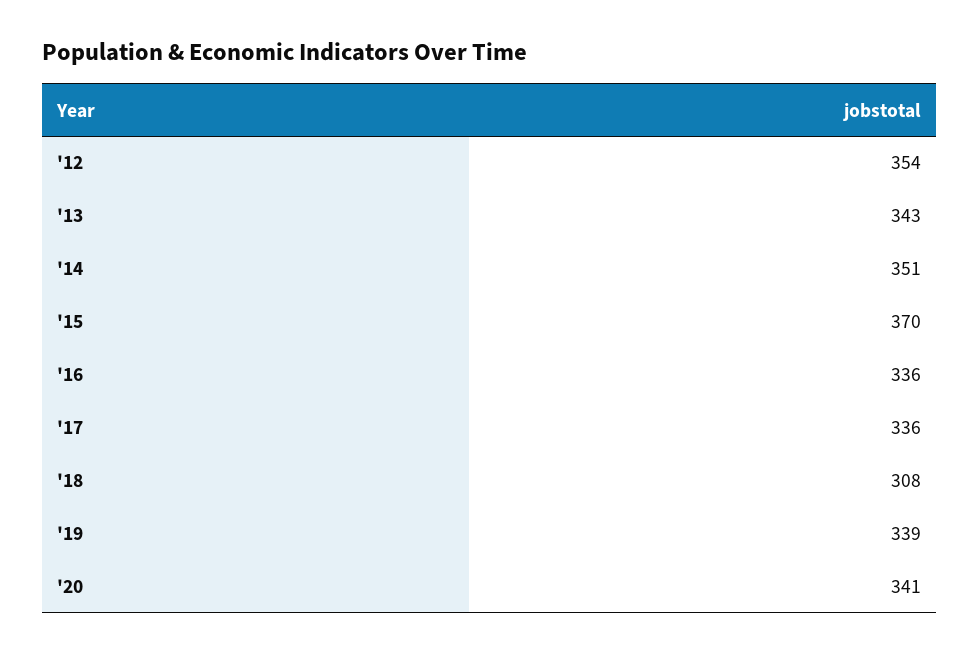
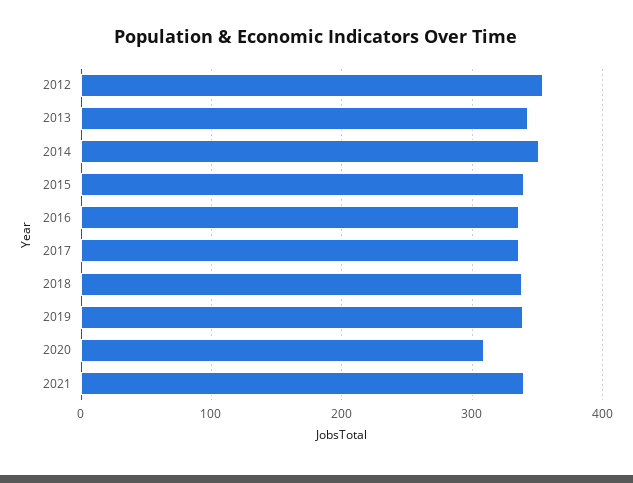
'15: 370 -> 340
'18: 308 -> 340
'20: 341 -> 310
2021: none -> 340

